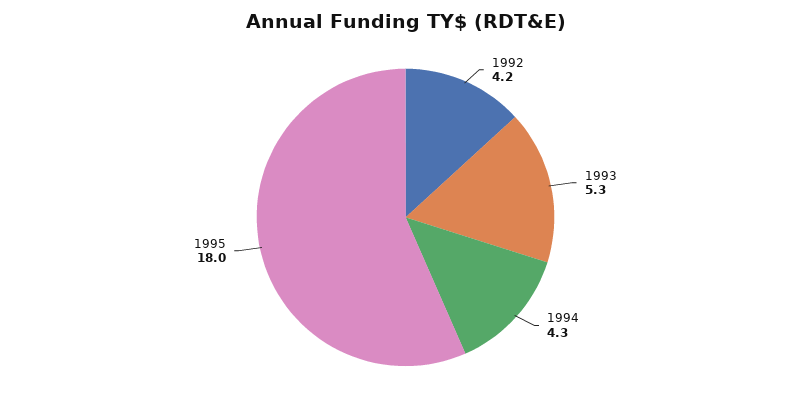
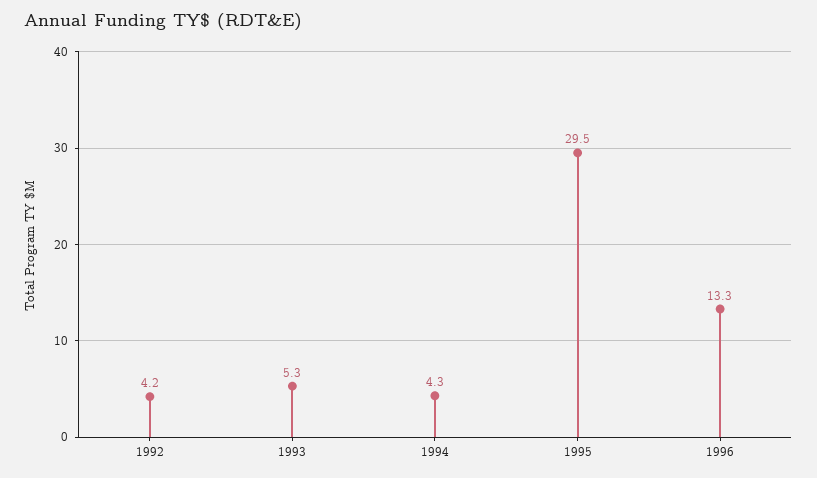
1995: 18 -> 29.5
1996: none -> 13.3

